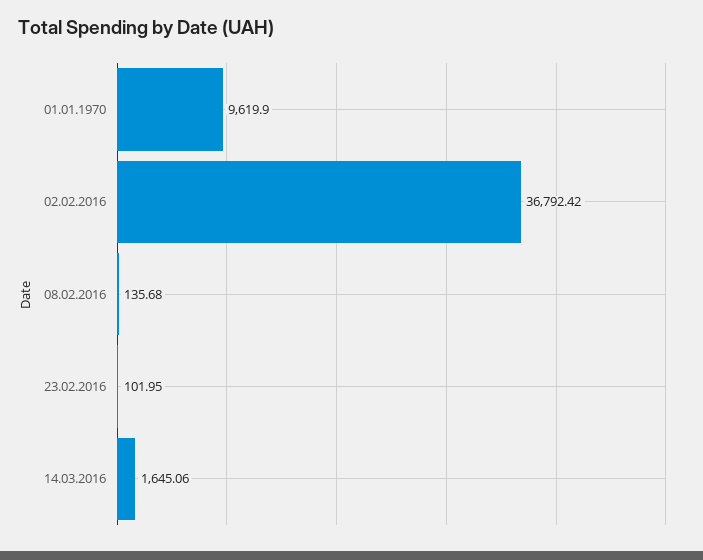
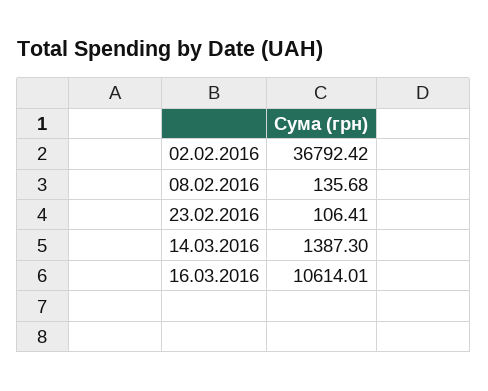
01.01.1970: 9619.9 -> none
23.02.2016: 101.95 -> 106.41
14.03.2016: 1645.06 -> 1387.3
16.03.2016: none -> 10614.01

